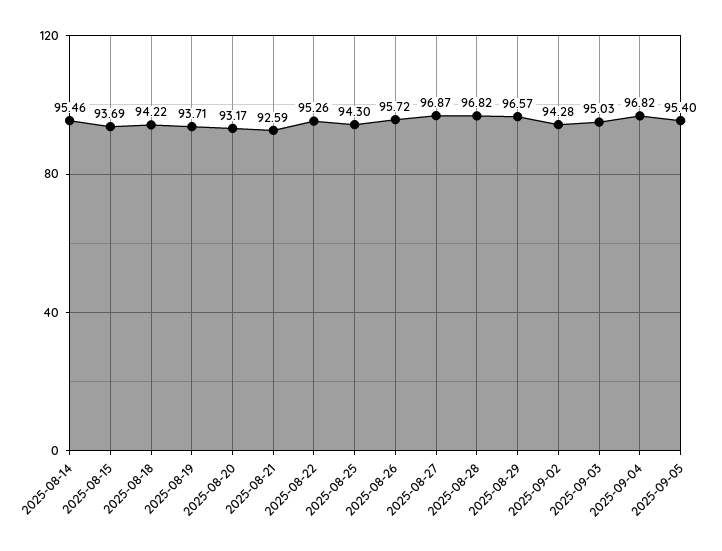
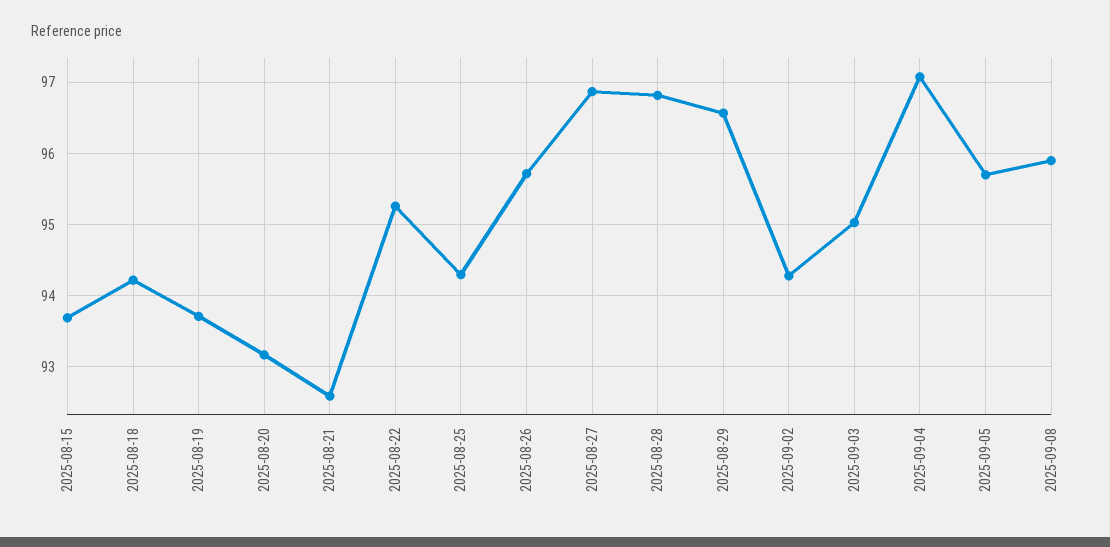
2025-08-14: 95.46 -> none
2025-09-04: 96.82 -> 97.1
2025-09-05: 95.4 -> 95.7
2025-09-08: none -> 95.9

